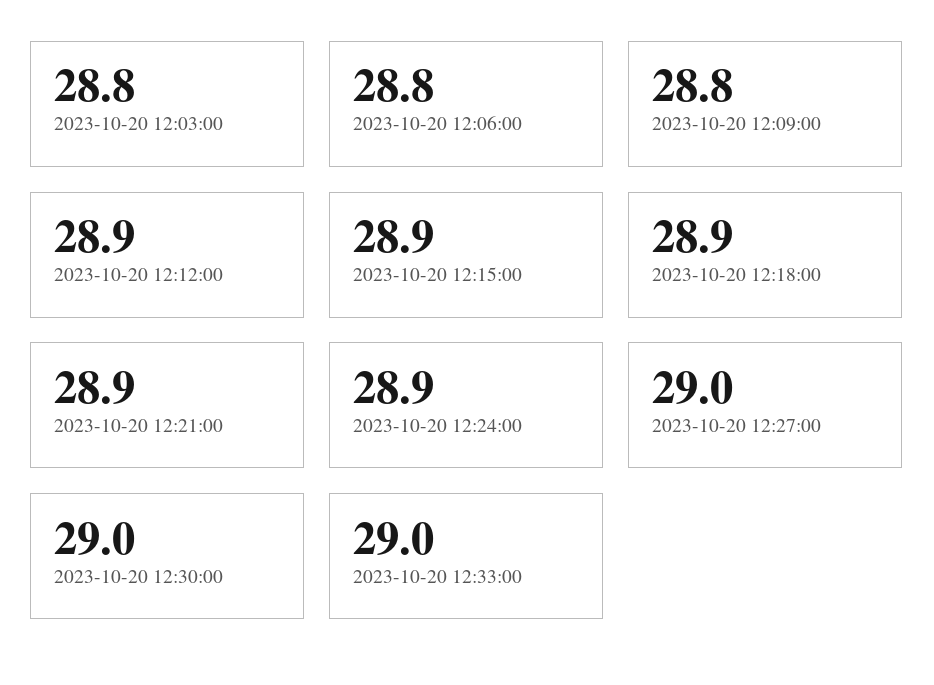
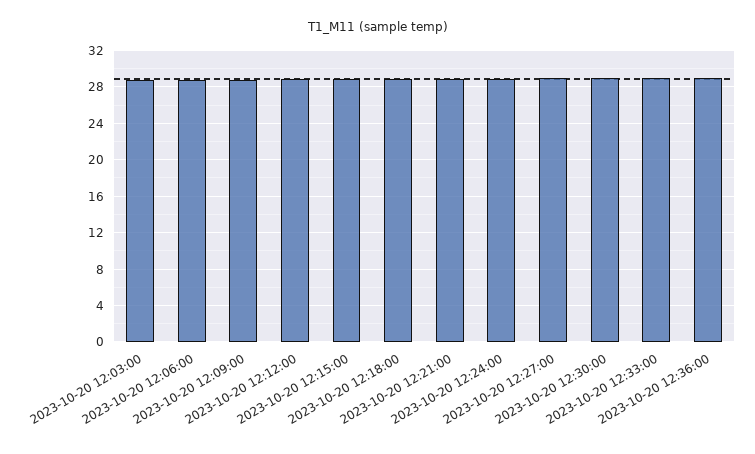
2023-10-20 12:36:00: none -> 29

